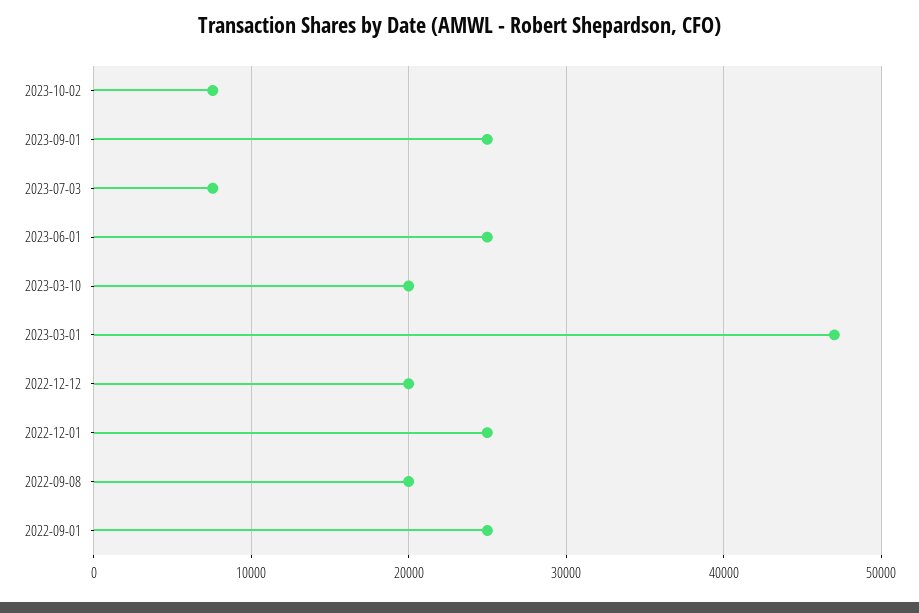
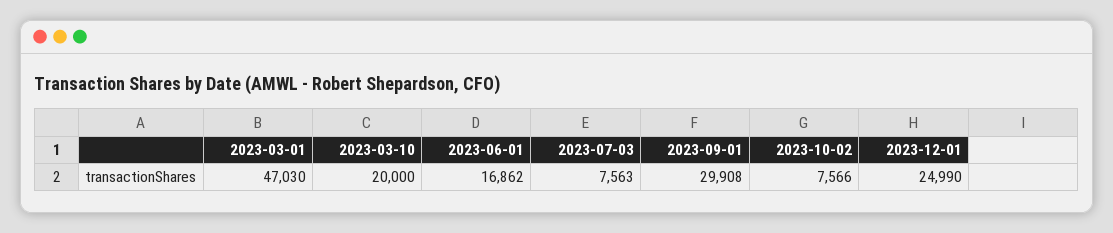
2023-09-01: 25000 -> 29908
2023-06-01: 25000 -> 16862
2022-12-12: 20000 -> none
2022-12-01: 25000 -> none
2022-09-08: 20000 -> none
2022-09-01: 25000 -> none
2023-12-01: none -> 24990

